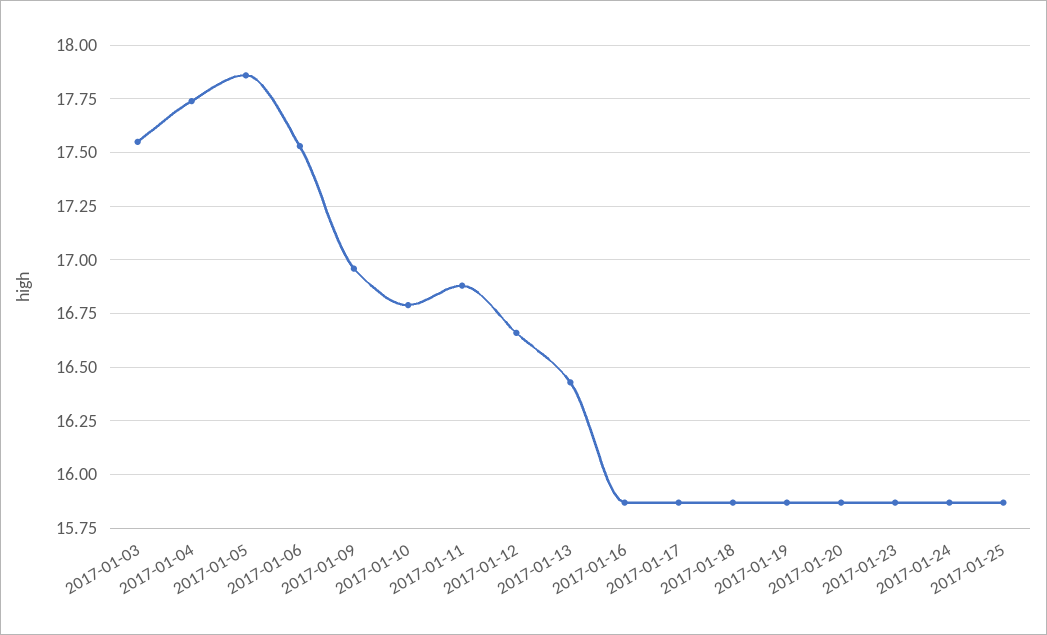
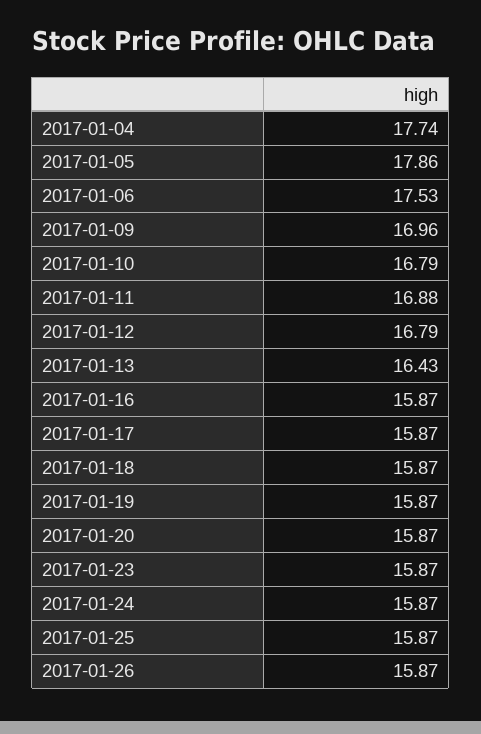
2017-01-03: 17.55 -> none
2017-01-12: 16.65 -> 16.79
2017-01-26: none -> 15.87

